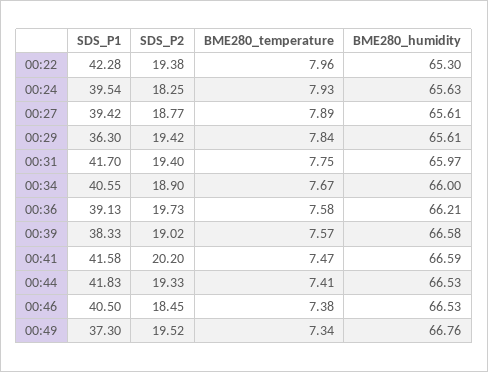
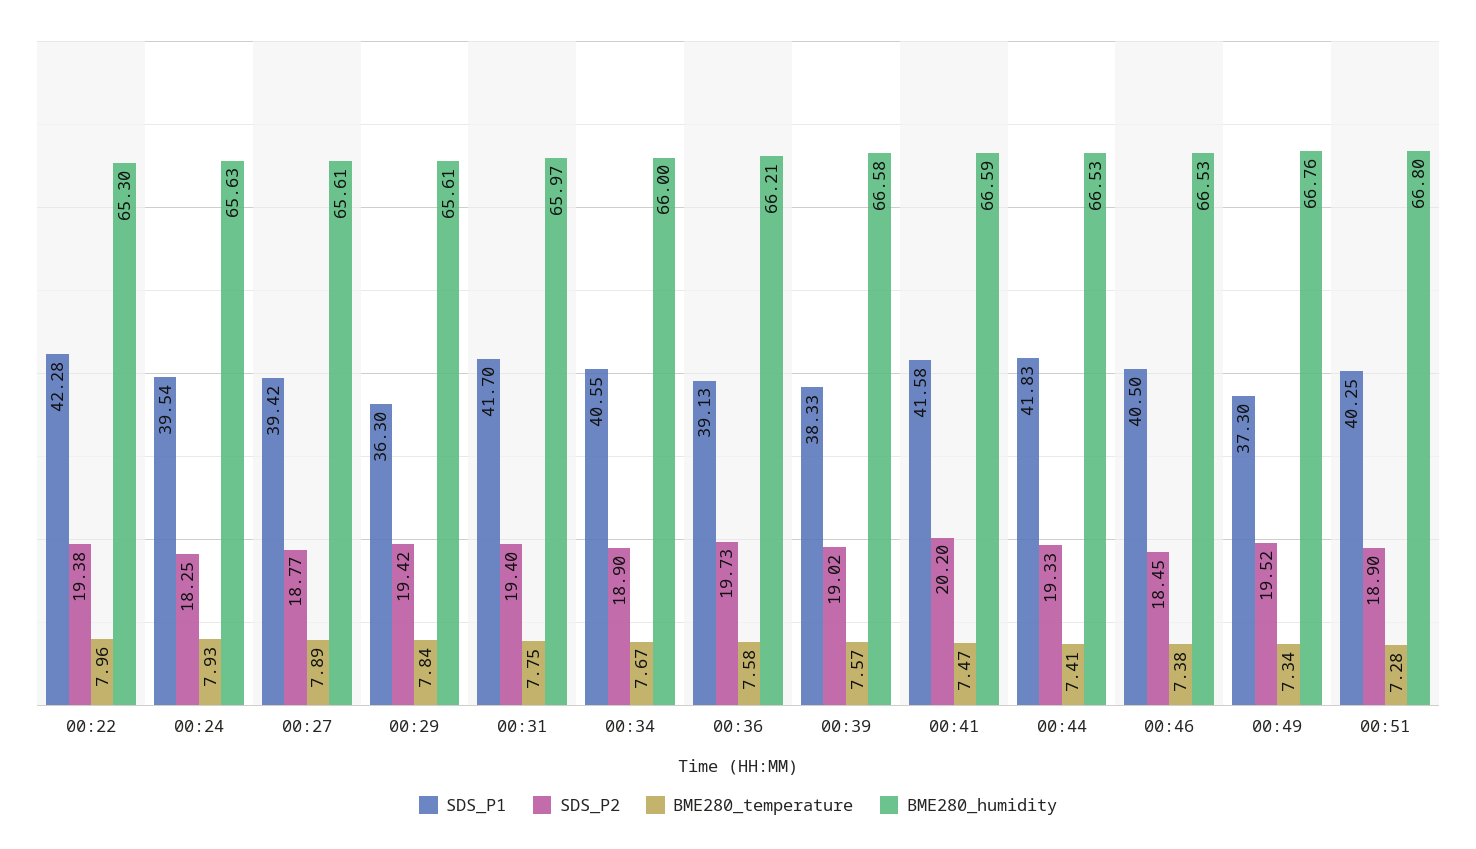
SDS_P1, 00:51: none -> 40.25
SDS_P2, 00:51: none -> 18.9
BME280_temperature, 00:51: none -> 7.28
BME280_humidity, 00:51: none -> 66.8

